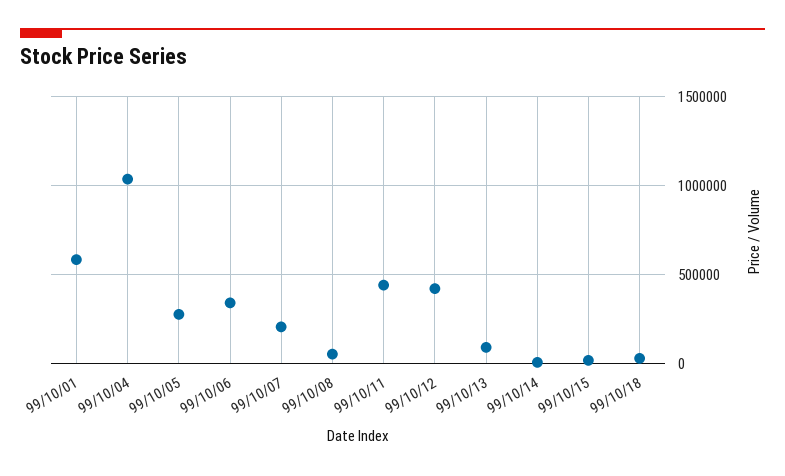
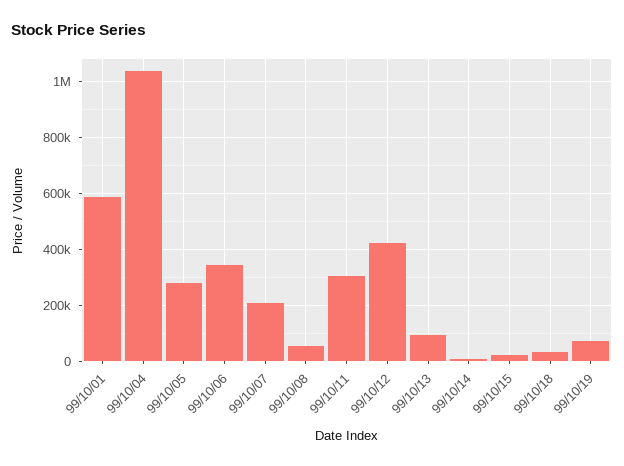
99/10/11: 450000 -> 300000
99/10/19: none -> 75000

